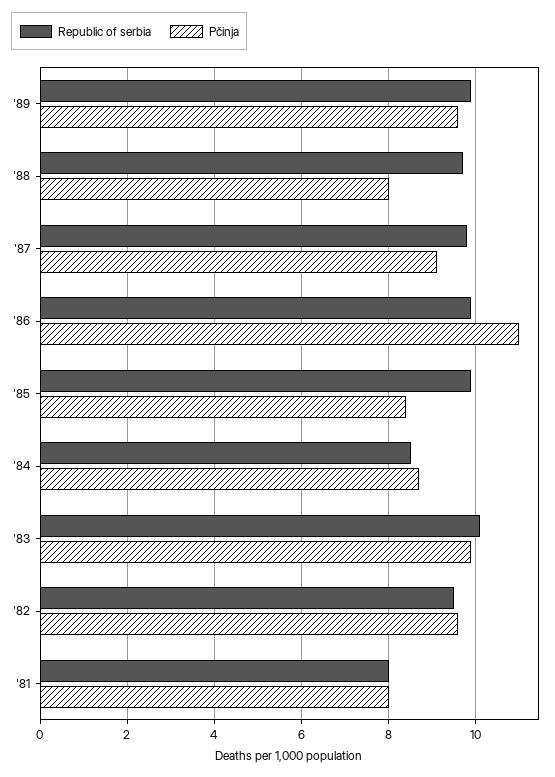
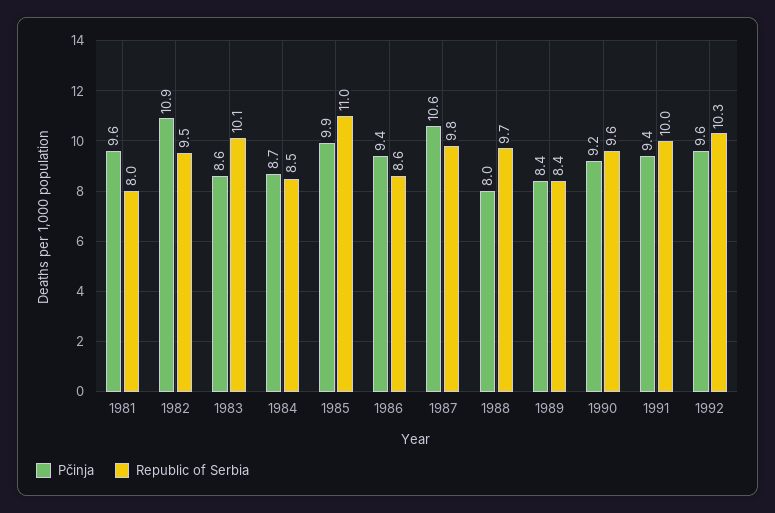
Republic of serbia, '89: 10 -> 8.4
Pčinja, '89: 9.5 -> 8.4
Pčinja, '87: 9 -> 10.6
Republic of serbia, '86: 10 -> 8.6
Pčinja, '86: 11 -> 9.4
Republic of serbia, '85: 10 -> 11
Pčinja, '85: 8.5 -> 9.9
Pčinja, '83: 10 -> 8.6
Pčinja, '82: 9.5 -> 10.9
Pčinja, '81: 8 -> 9.6
Pčinja, 1990: none -> 9.2
Republic of serbia, 1990: none -> 9.6
Pčinja, 1991: none -> 9.4
Republic of serbia, 1991: none -> 10
Pčinja, 1992: none -> 9.6
Republic of serbia, 1992: none -> 10.3

